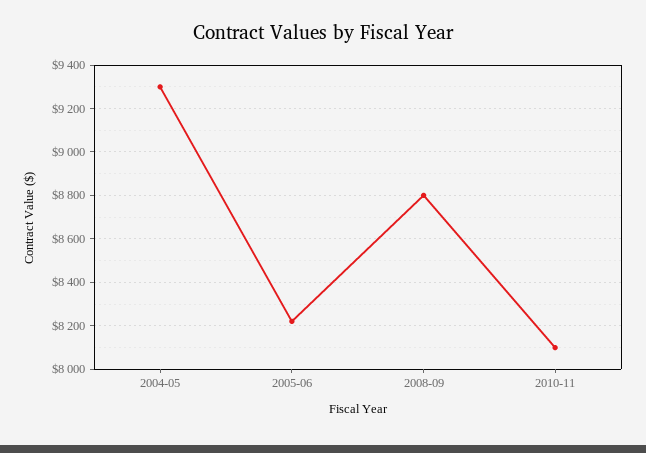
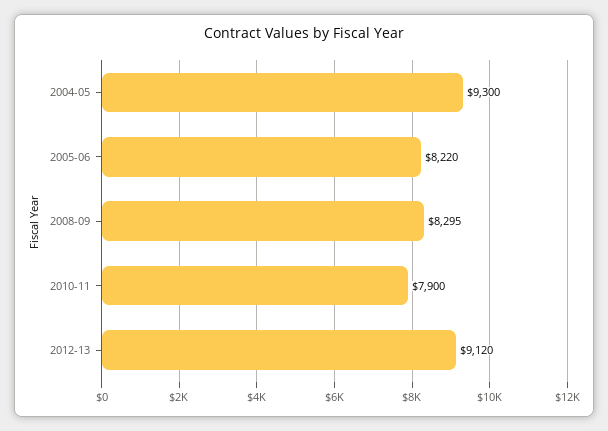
2008-09: 8800 -> 8295
2010-11: 8100 -> 7900
2012-13: none -> 9120

